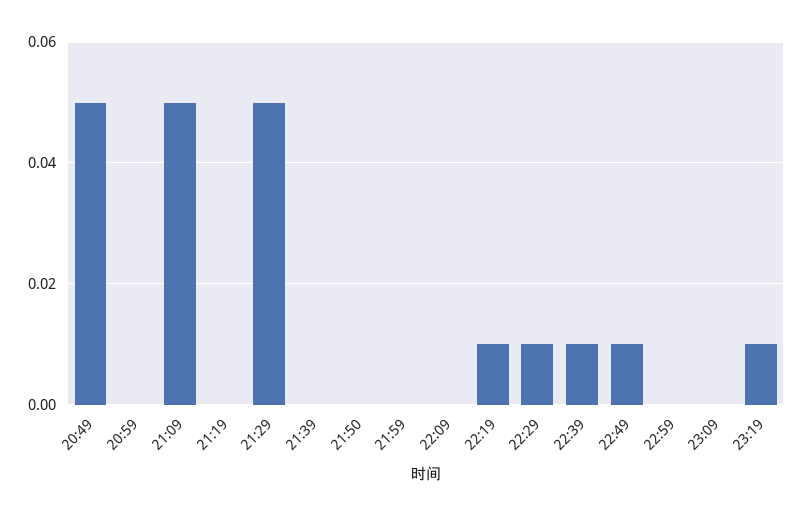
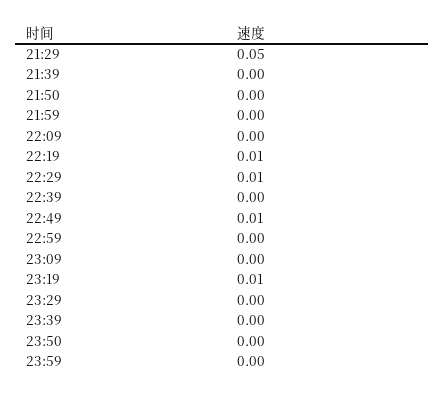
20:49: 0.05 -> none
20:59: 0 -> none
21:09: 0.05 -> none
21:19: 0 -> none
22:39: 0.01 -> 0
23:29: none -> 0
23:39: none -> 0
23:50: none -> 0
23:59: none -> 0

